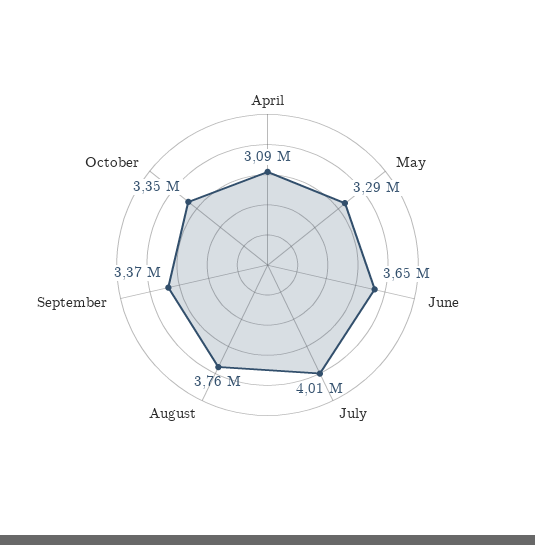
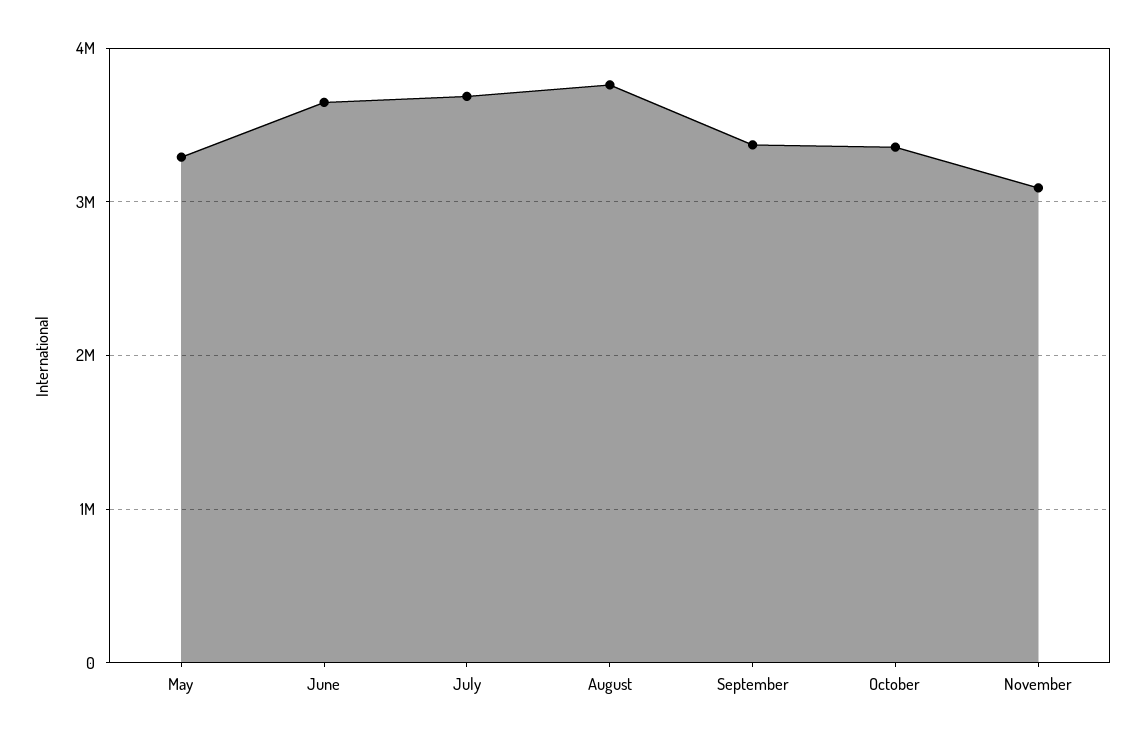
April: 3090000 -> none
July: 4010000 -> 3700000
November: none -> 3100000

